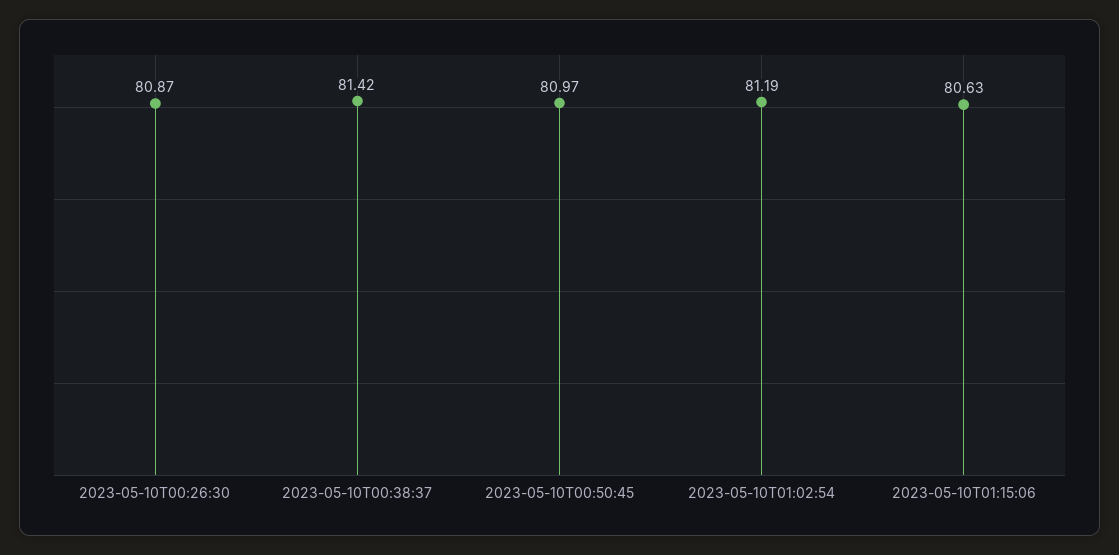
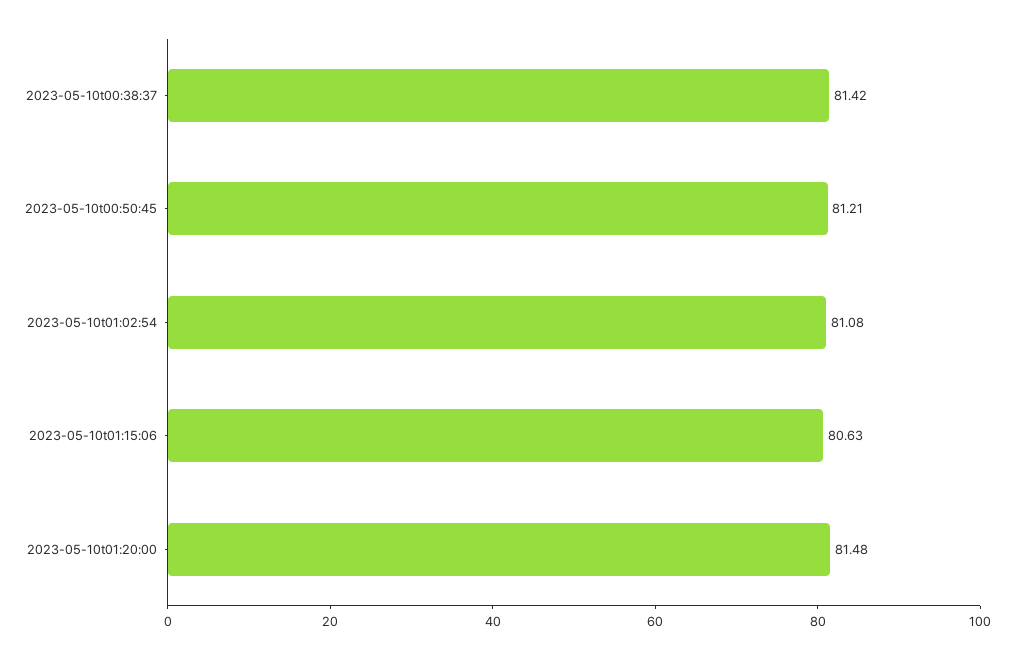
2023-05-10T00:26:30: 80.87 -> none
2023-05-10T00:50:45: 80.97 -> 81.21
2023-05-10T01:02:54: 81.19 -> 81.08
2023-05-10t01:20:00: none -> 81.48

